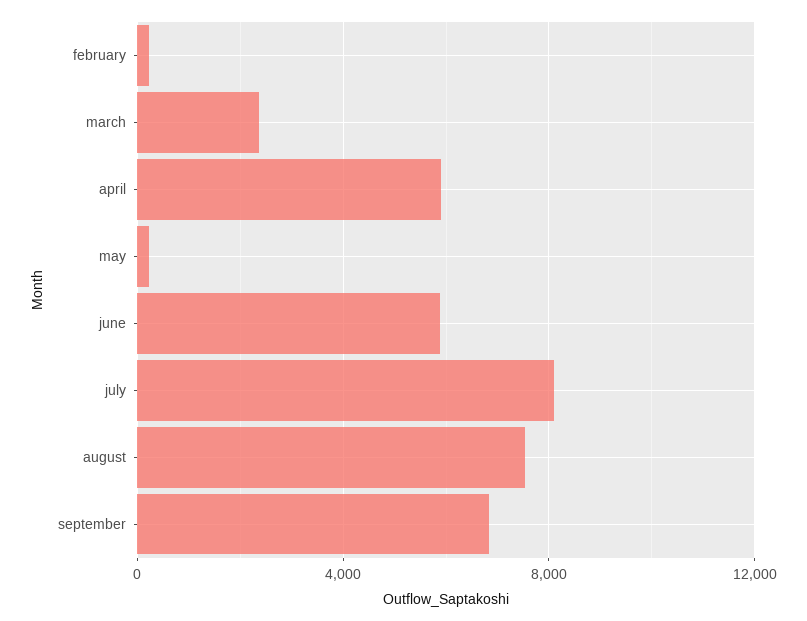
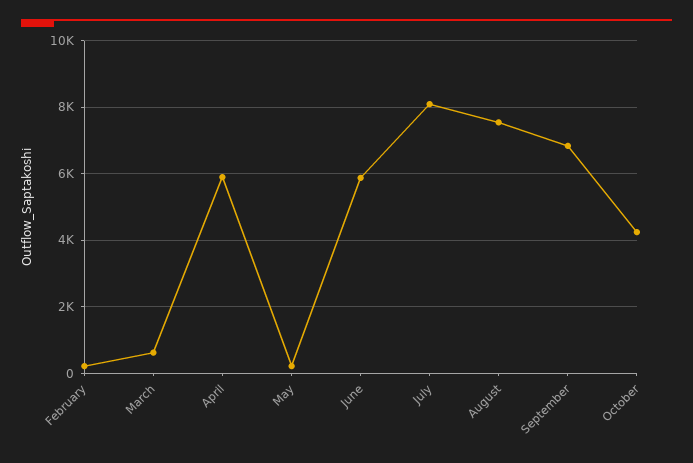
march: 2500 -> 600
October: none -> 4200

